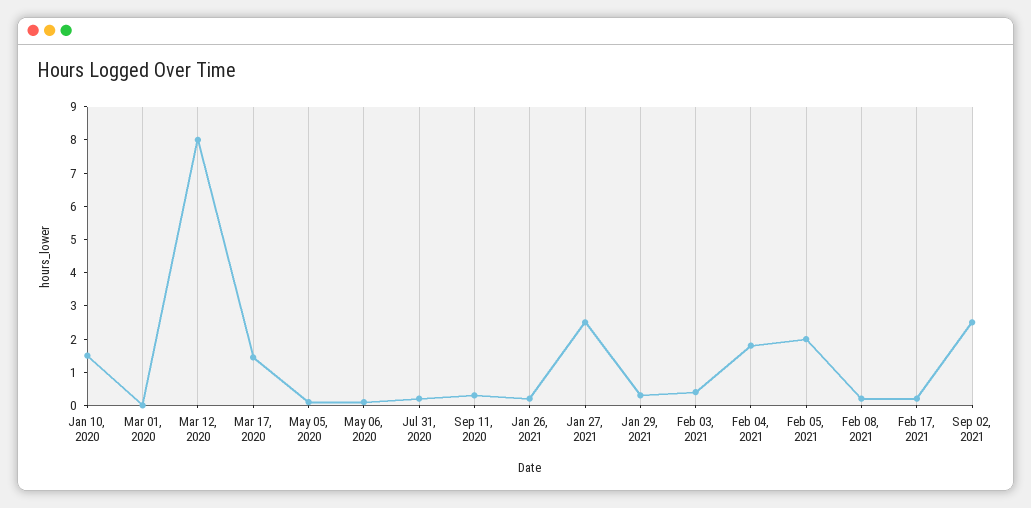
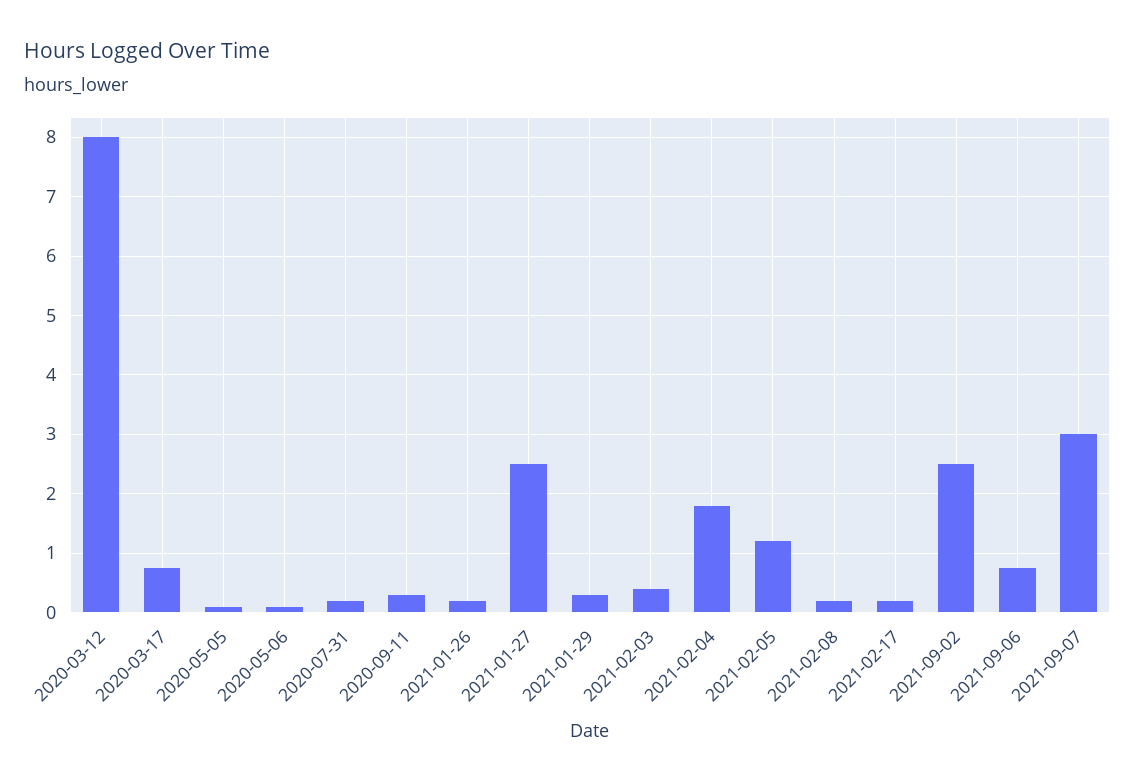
Jan 10, 2020: 1.5 -> none
Mar 01, 2020: 0 -> none
Mar 17, 2020: 1.5 -> 0.8
Feb 05, 2021: 2 -> 1.2
2021-09-06: none -> 0.8
2021-09-07: none -> 3

